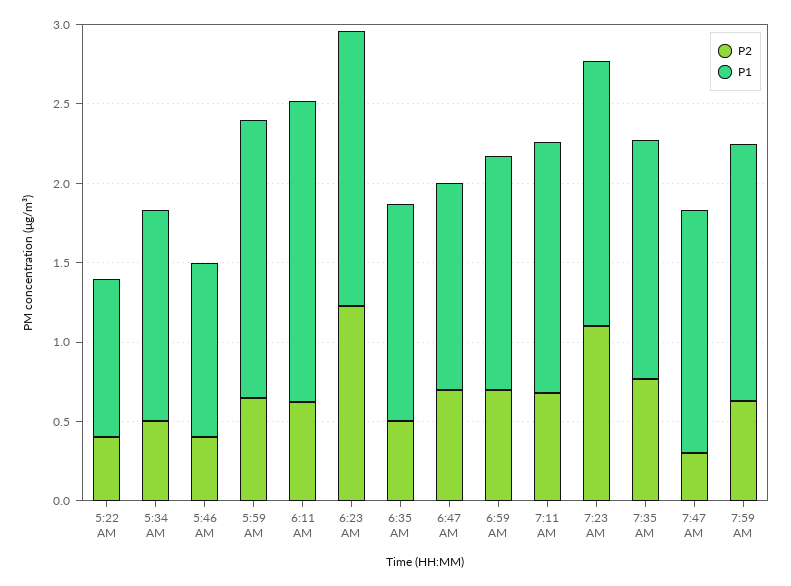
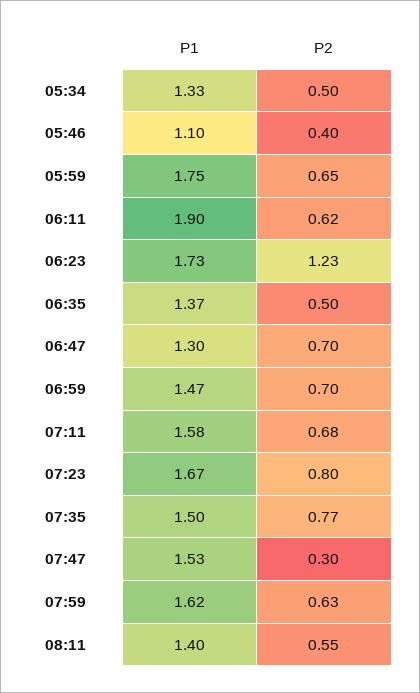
P2, 5:22 AM: 0.4 -> none
P1, 5:22 AM: 1 -> none
P2, 7:23 AM: 1.1 -> 0.8
P1, 08:11: none -> 1.4
P2, 08:11: none -> 0.55

